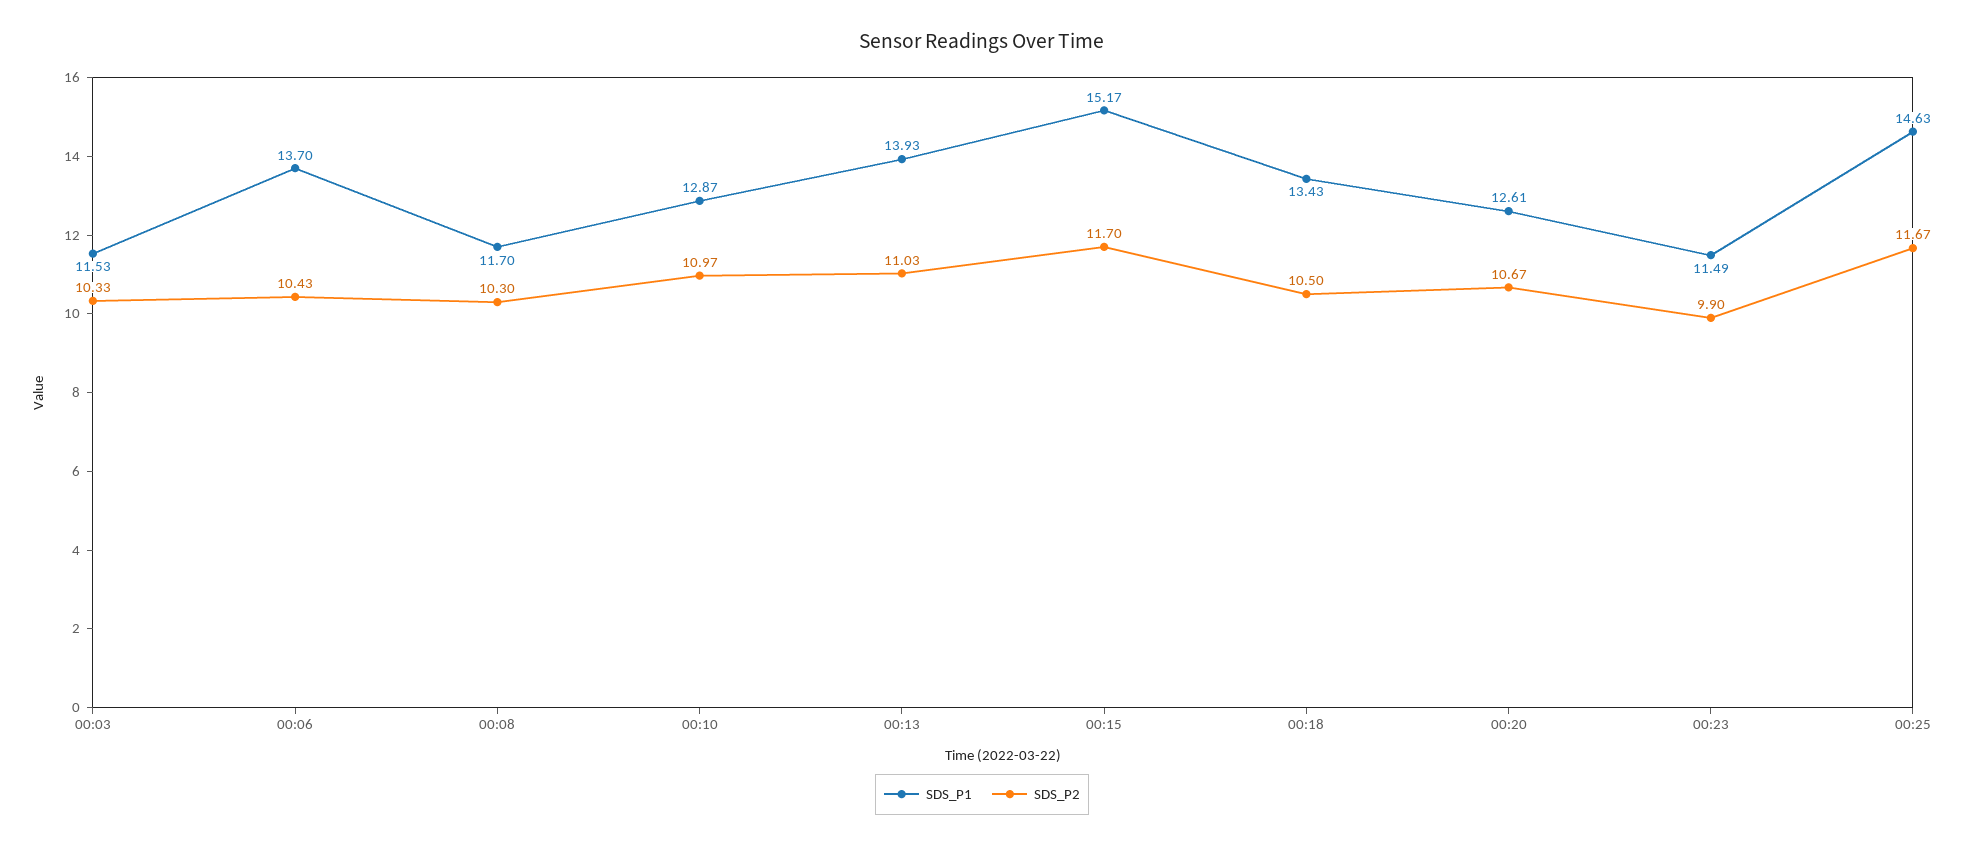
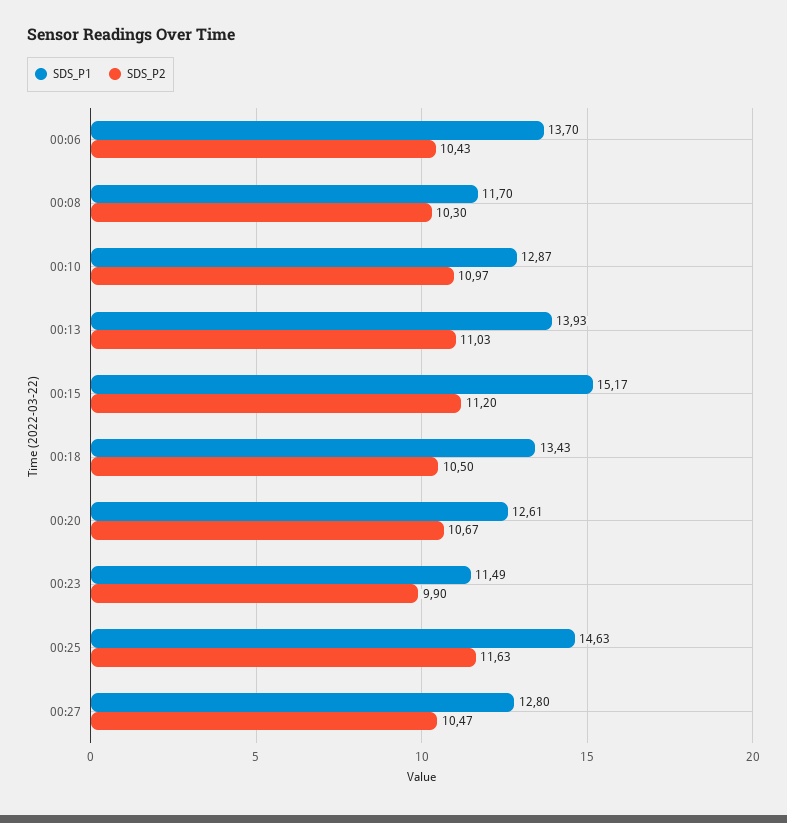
SDS_P1, 00:03: 11.53 -> none
SDS_P2, 00:03: 10.33 -> none
SDS_P2, 00:15: 11.7 -> 11.2
SDS_P2, 00:25: 11.67 -> 11.63
SDS_P1, 00:27: none -> 12.8
SDS_P2, 00:27: none -> 10.47

